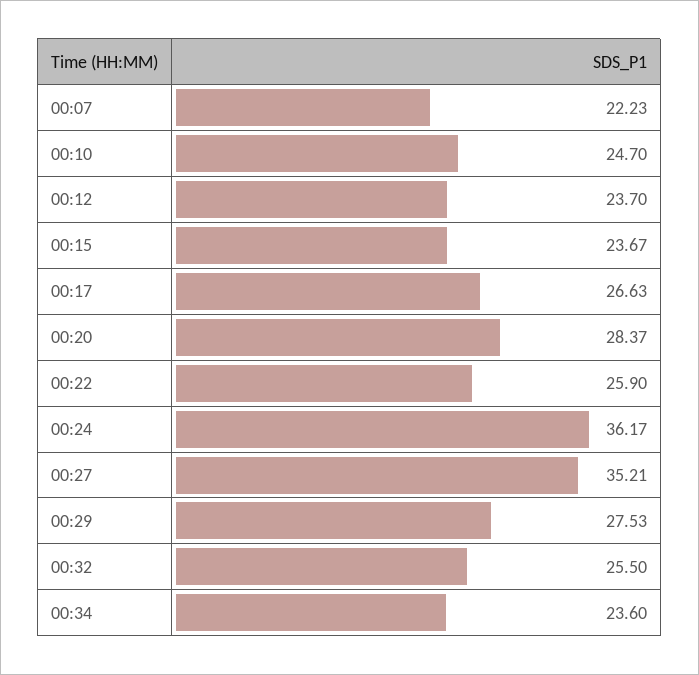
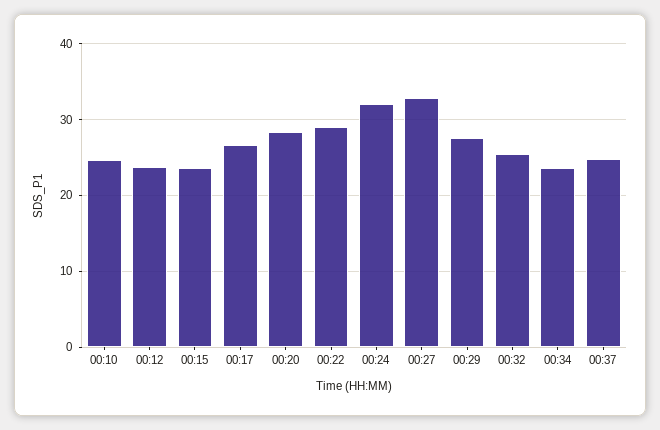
00:07: 22.23 -> none
00:22: 25.9 -> 29
00:24: 36.17 -> 32
00:27: 35.21 -> 33
00:37: none -> 25

